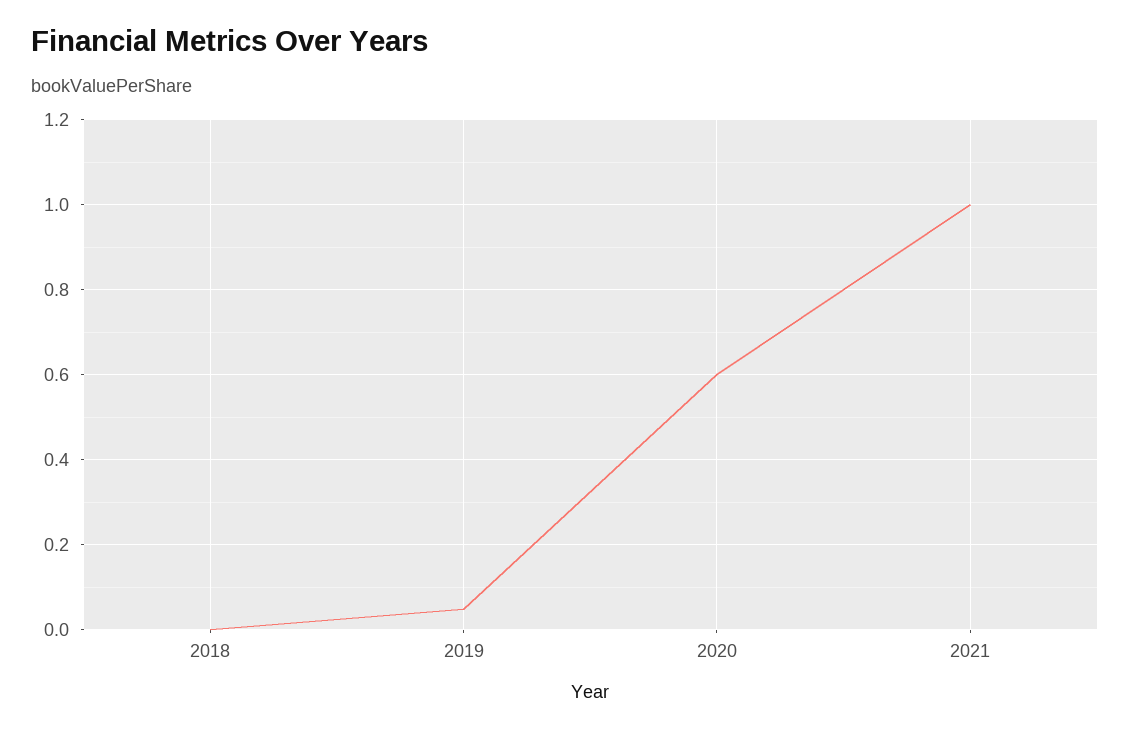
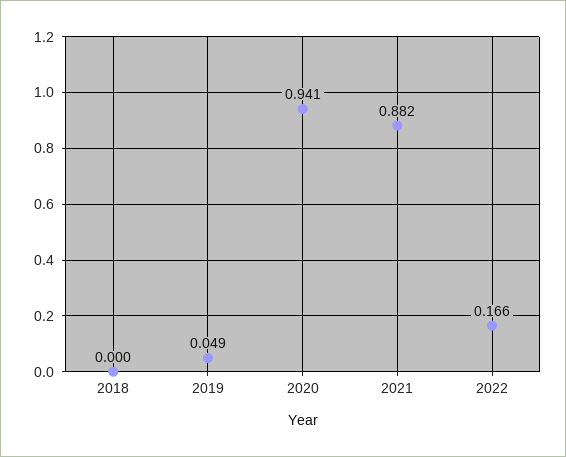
2020: 0.6 -> 0.941
2021: 1 -> 0.882
2022: none -> 0.166

